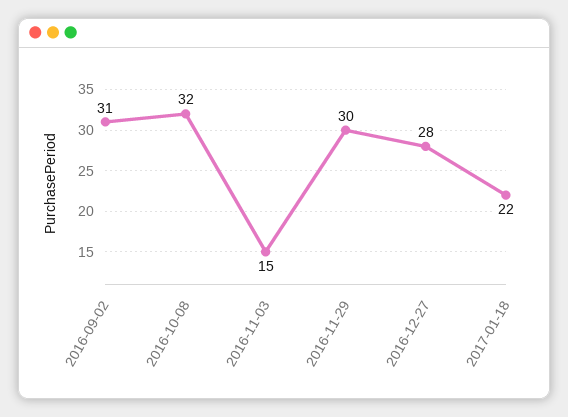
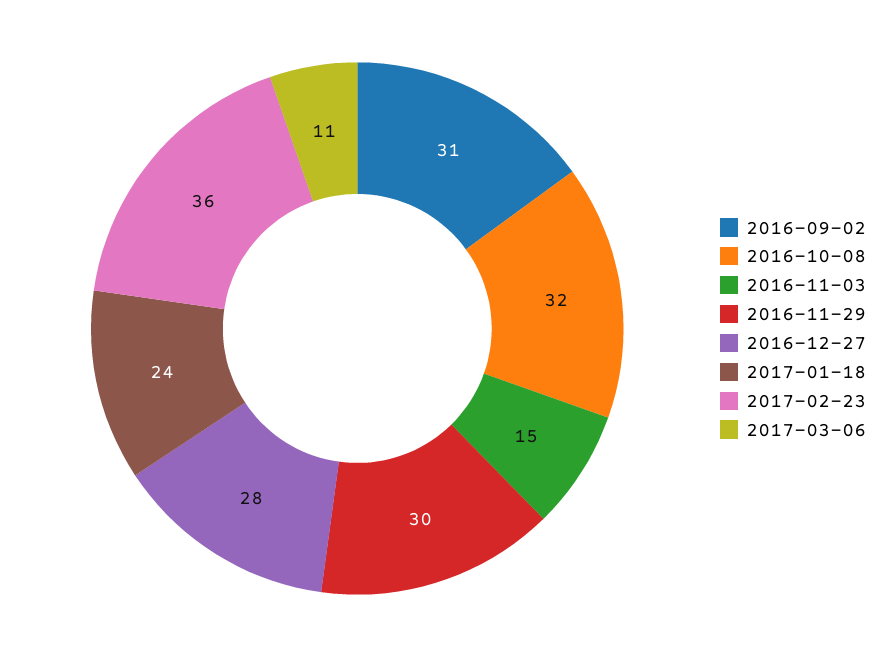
2017-01-18: 22 -> 24
2017-02-23: none -> 36
2017-03-06: none -> 11

